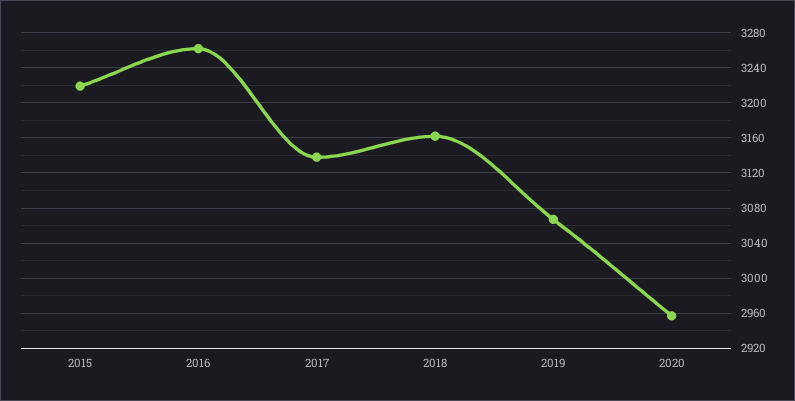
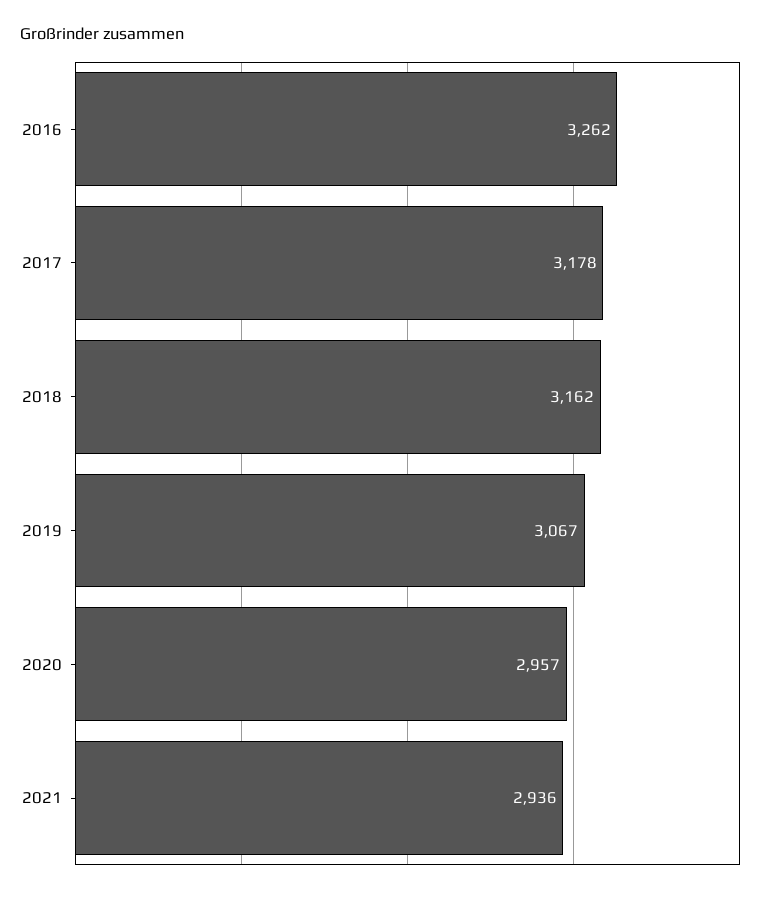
2015: 3220 -> none
2017: 3140 -> 3178
2021: none -> 2936

